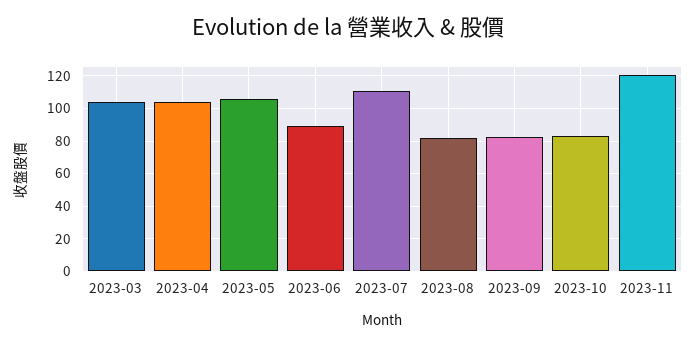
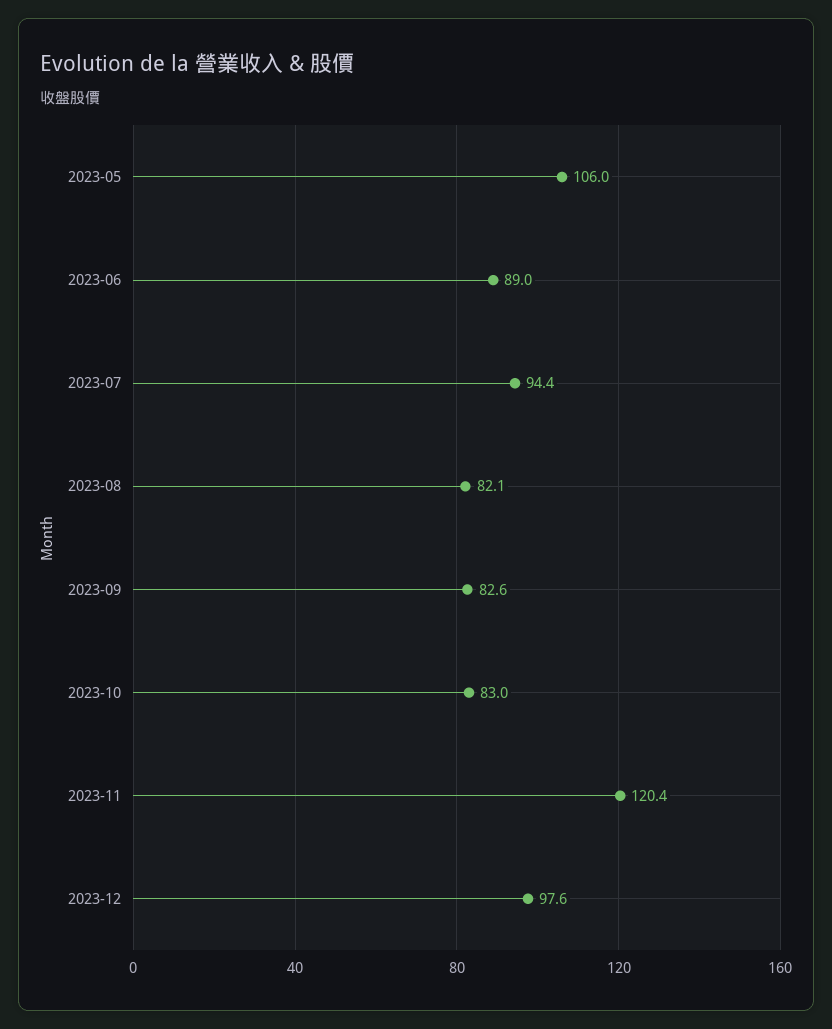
2023-03: 105 -> none
2023-04: 105 -> none
2023-07: 110 -> 94.4
2023-12: none -> 97.6

